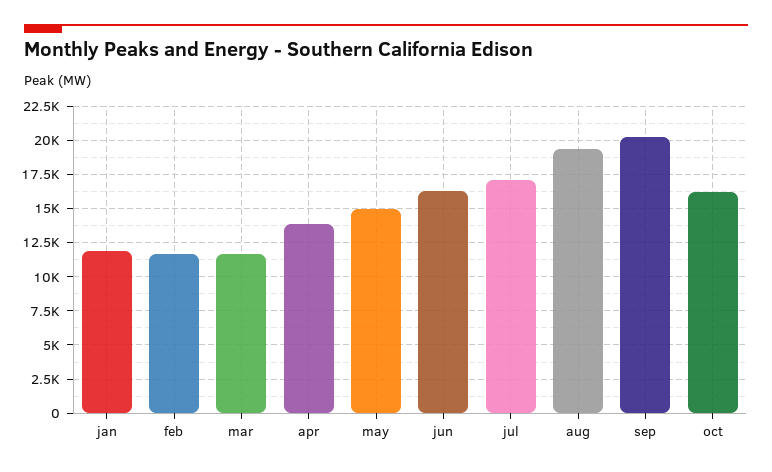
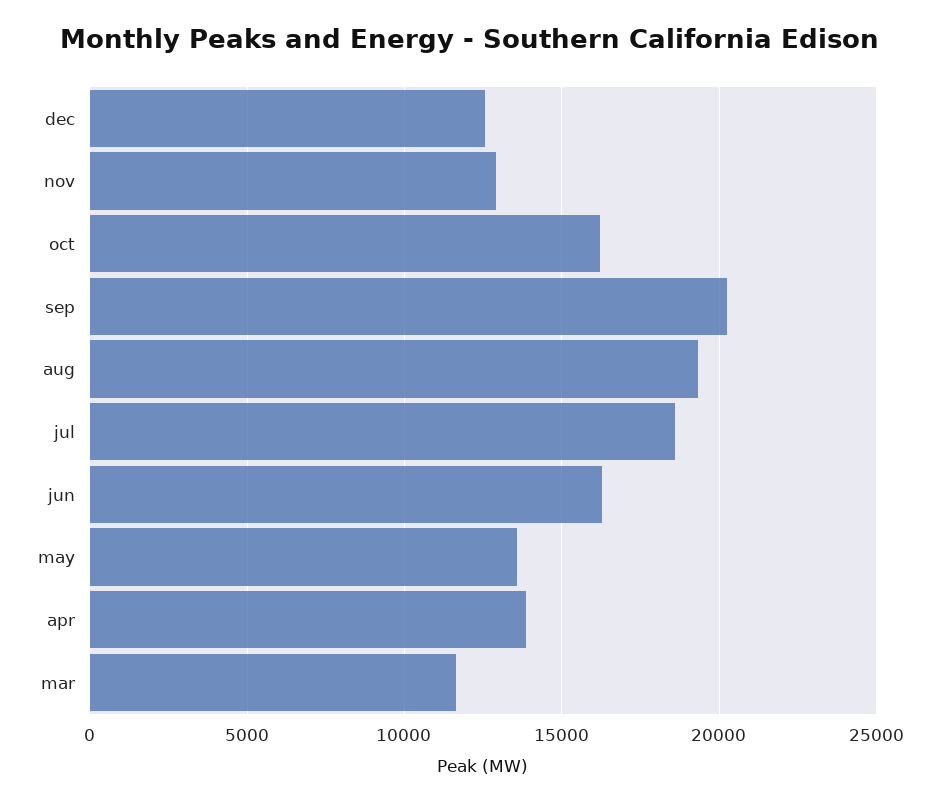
jan: 12000 -> none
feb: 11500 -> none
may: 15000 -> 13500
jul: 17000 -> 18500
dec: none -> 12500
nov: none -> 13000

